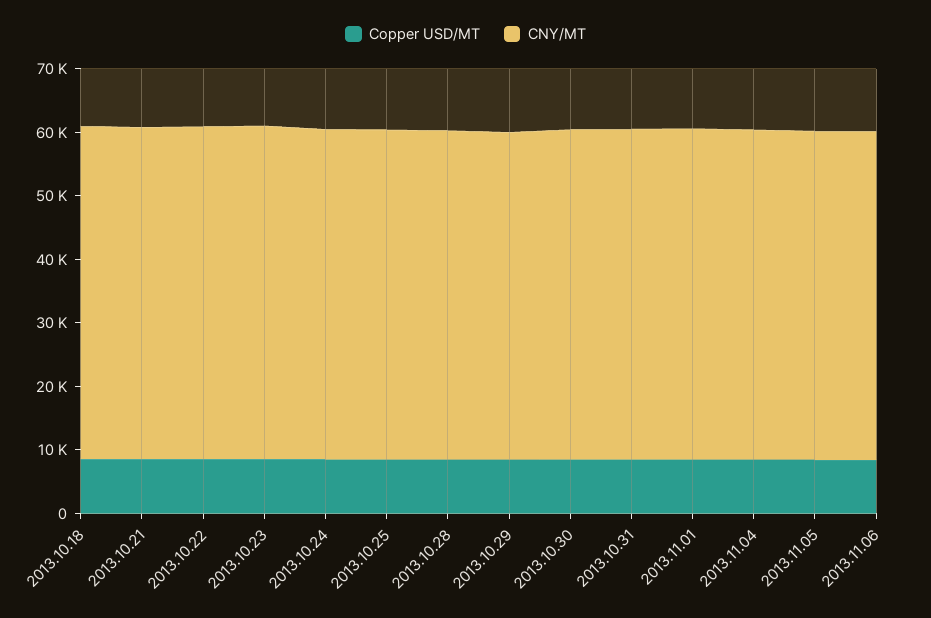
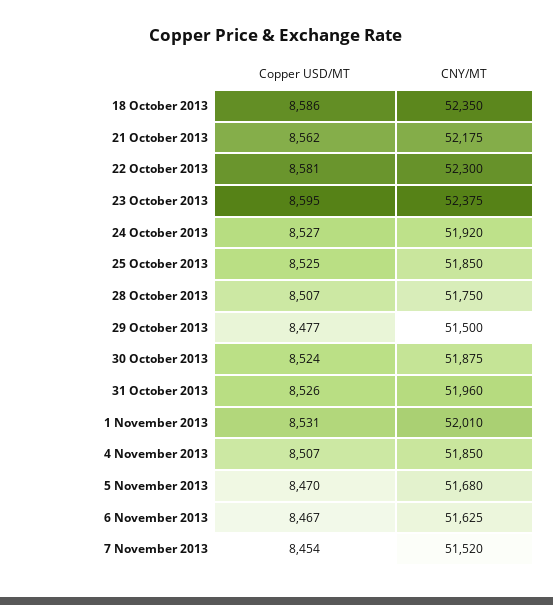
Copper USD/MT, 7 November 2013: none -> 8454
CNY/MT, 7 November 2013: none -> 51520

